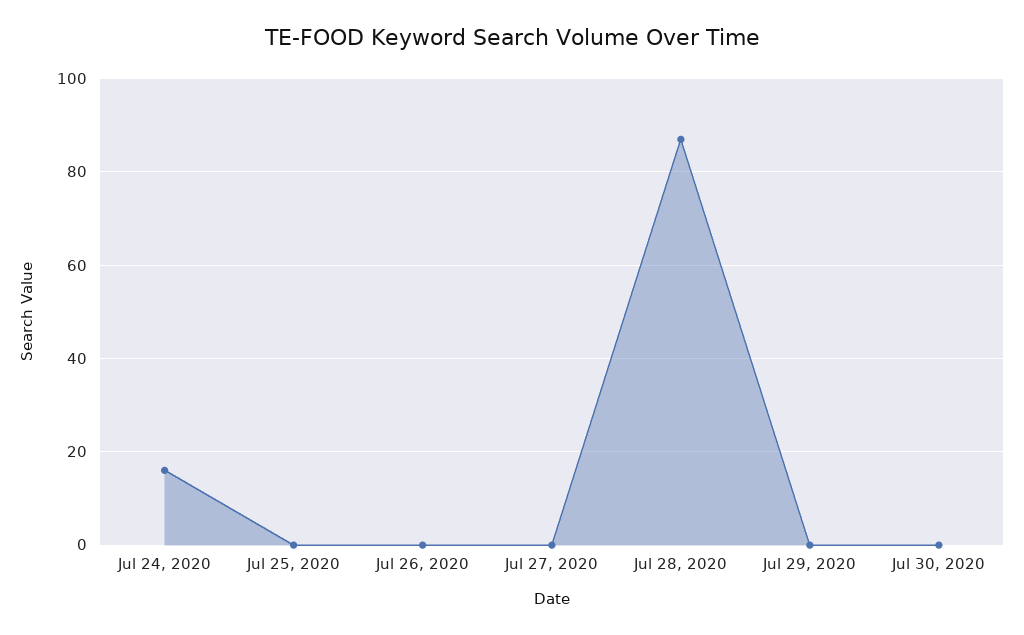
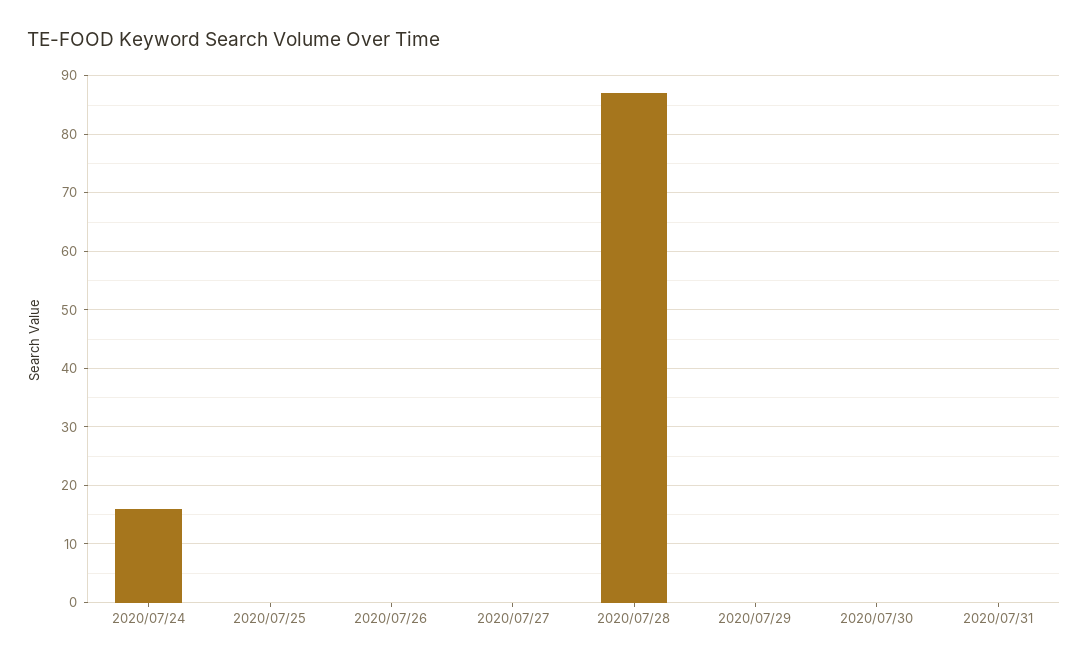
2020/07/31: none -> 0

